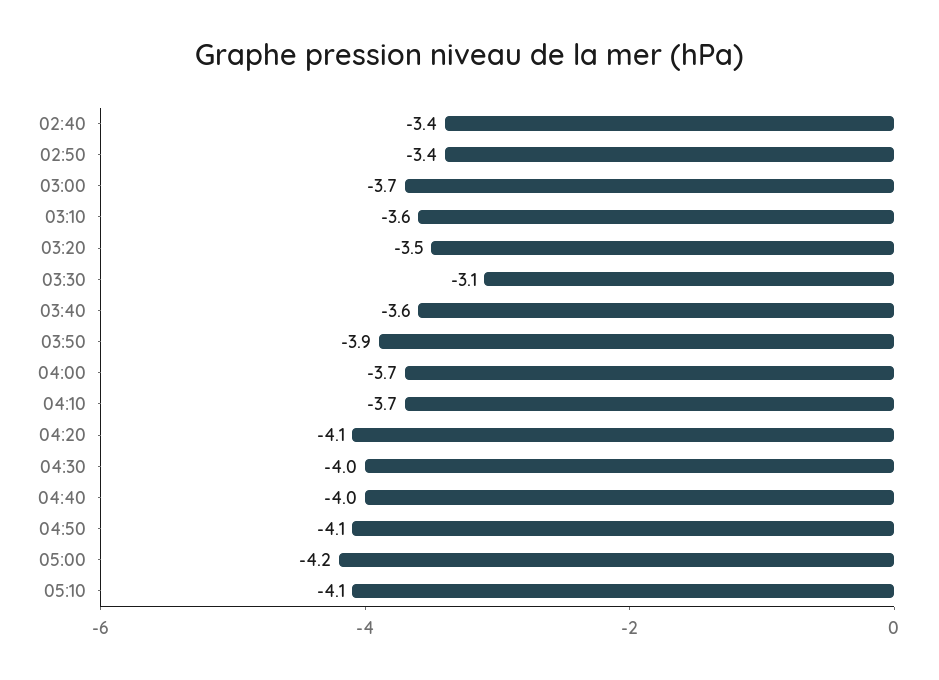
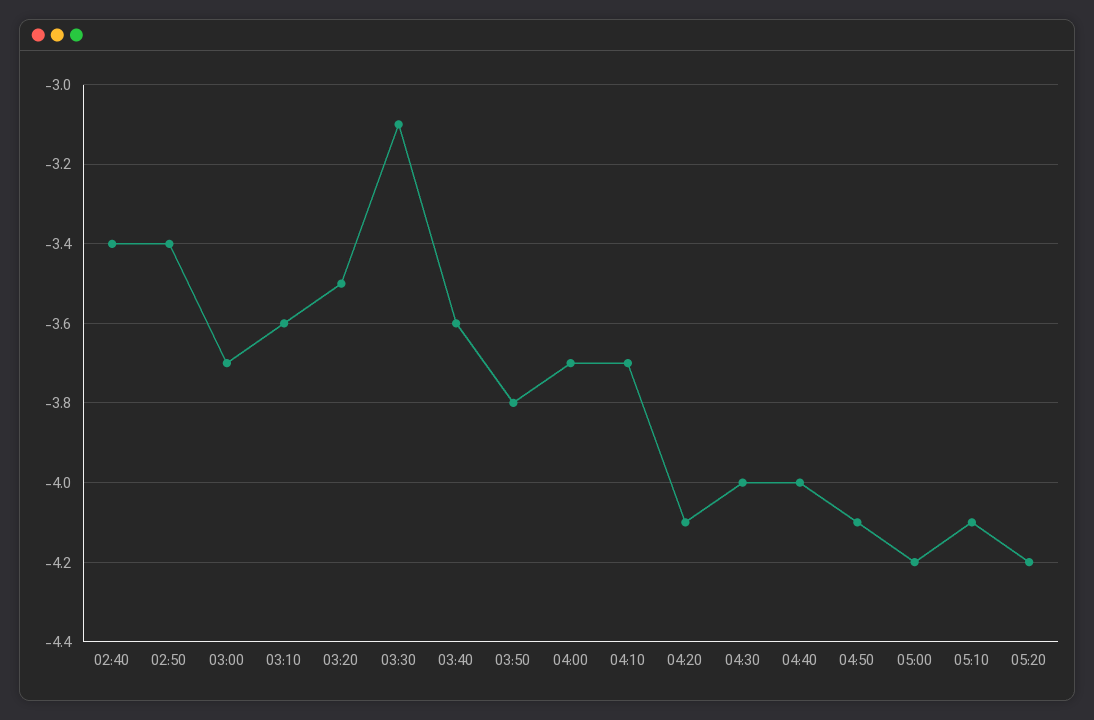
03:50: -3.9 -> -3.8
05:20: none -> -4.2

